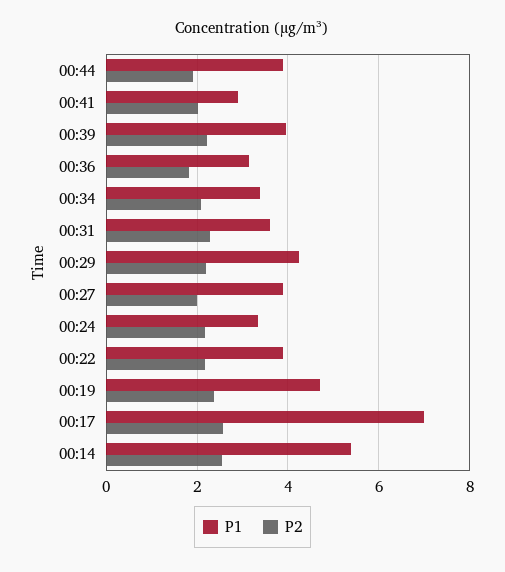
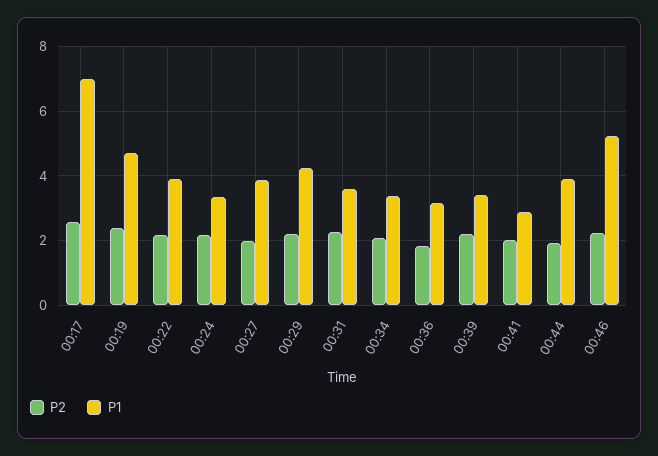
P1, 00:39: 4 -> 3.4
P1, 00:14: 5.4 -> none
P2, 00:14: 2.6 -> none
P2, 00:46: none -> 2.2
P1, 00:46: none -> 5.2

